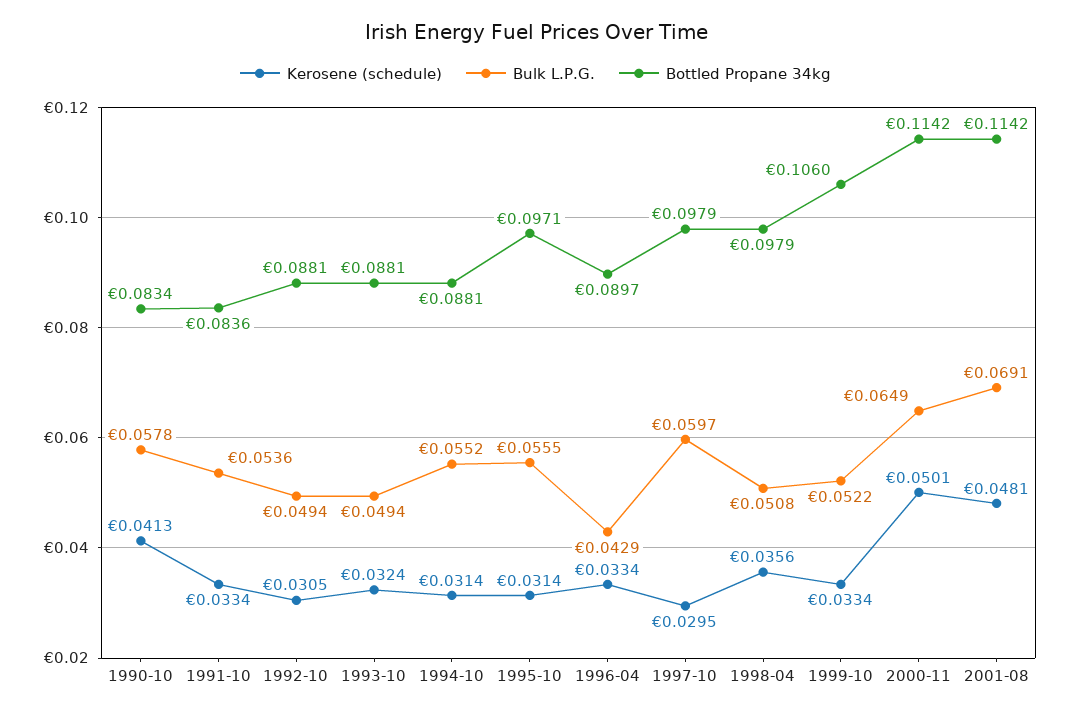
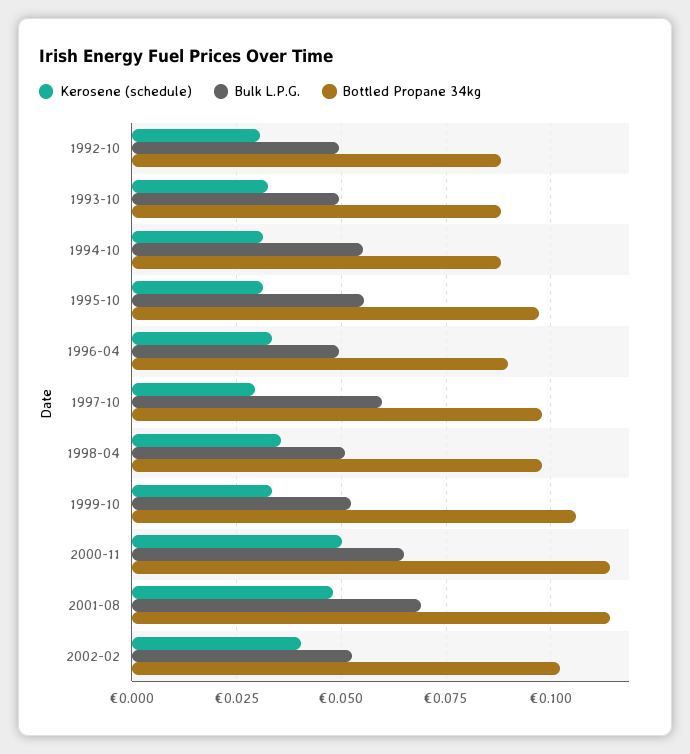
Kerosene (schedule), 1990-10: 0.0413 -> none
Bulk L.P.G., 1990-10: 0.0578 -> none
Bottled Propane 34kg, 1990-10: 0.0834 -> none
Kerosene (schedule), 1991-10: 0.0334 -> none
Bulk L.P.G., 1991-10: 0.0536 -> none
Bottled Propane 34kg, 1991-10: 0.0836 -> none
Bulk L.P.G., 1996-04: 0.0429 -> 0.05
Kerosene (schedule), 2002-02: none -> 0.04
Bulk L.P.G., 2002-02: none -> 0.0525
Bottled Propane 34kg, 2002-02: none -> 0.1025

